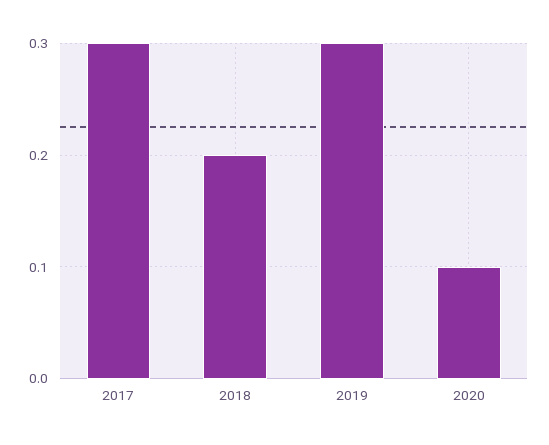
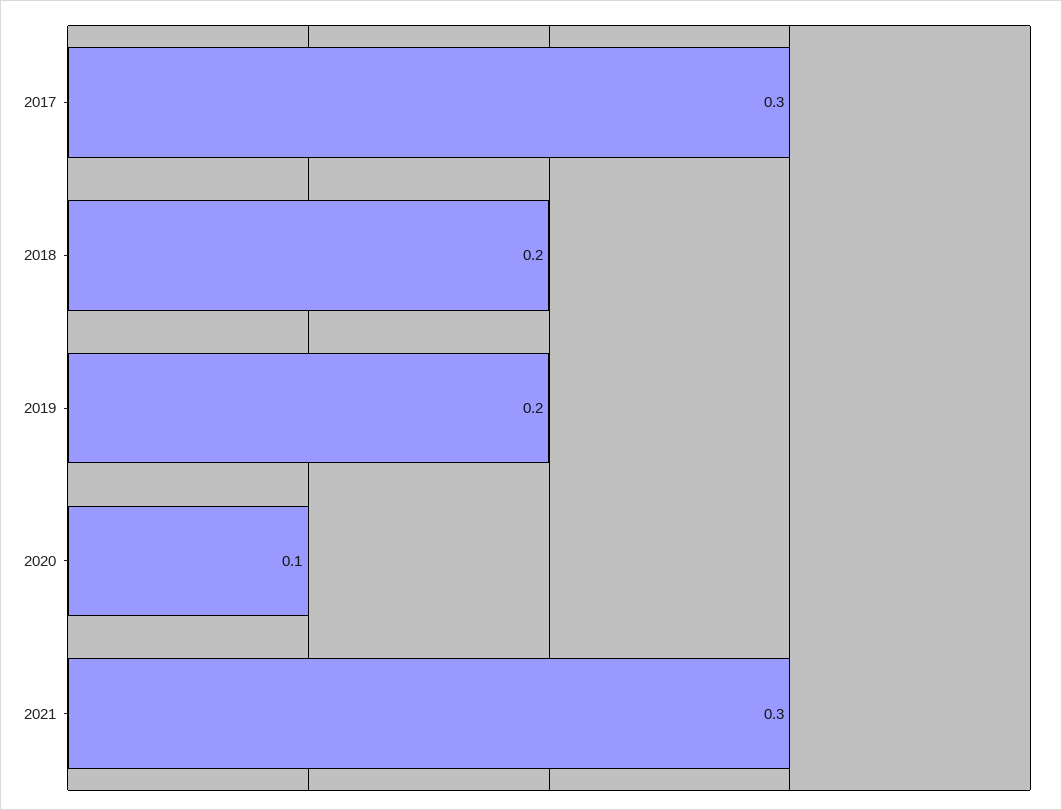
2019: 0.3 -> 0.2
2021: none -> 0.3

